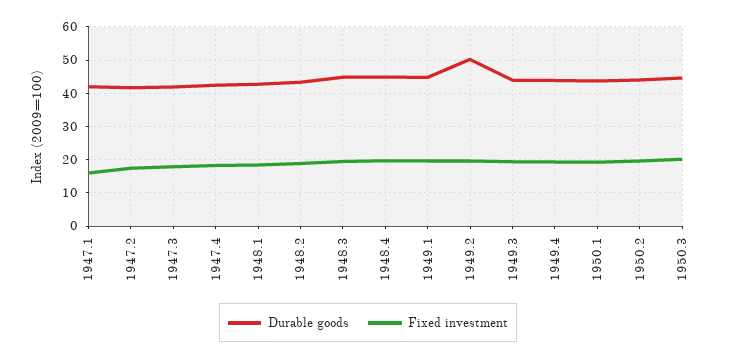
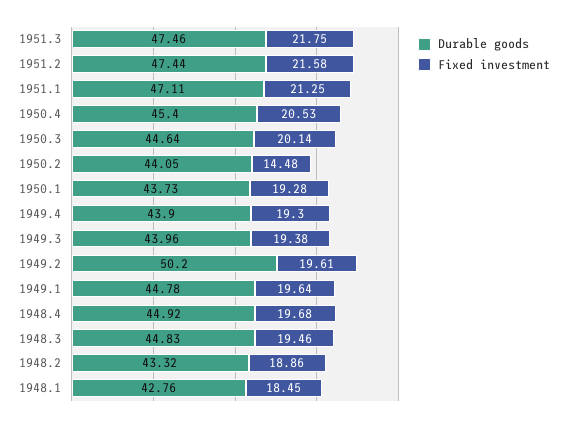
Durable goods, 1947.1: 42 -> none
Fixed investment, 1947.1: 16 -> none
Durable goods, 1947.2: 42 -> none
Fixed investment, 1947.2: 18 -> none
Durable goods, 1947.3: 42 -> none
Fixed investment, 1947.3: 18 -> none
Durable goods, 1947.4: 42 -> none
Fixed investment, 1947.4: 18 -> none
Fixed investment, 1950.2: 20 -> 14.48
Durable goods, 1951.3: none -> 47.46
Fixed investment, 1951.3: none -> 21.75
Durable goods, 1951.2: none -> 47.44
Fixed investment, 1951.2: none -> 21.58
Durable goods, 1951.1: none -> 47.11
Fixed investment, 1951.1: none -> 21.25
Durable goods, 1950.4: none -> 45.4
Fixed investment, 1950.4: none -> 20.53

